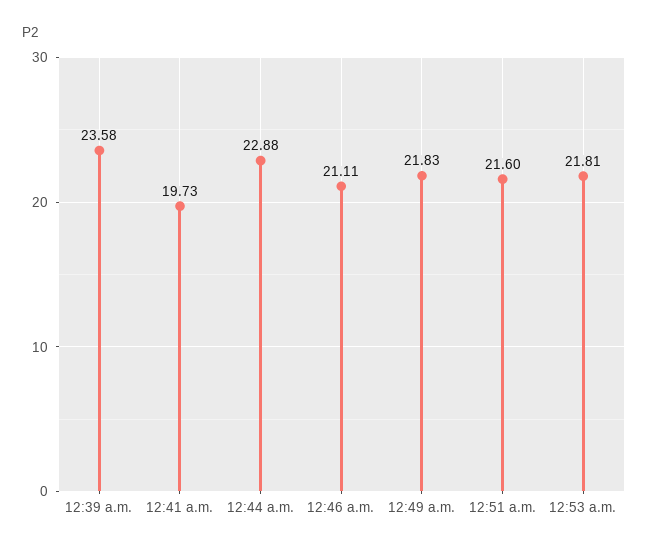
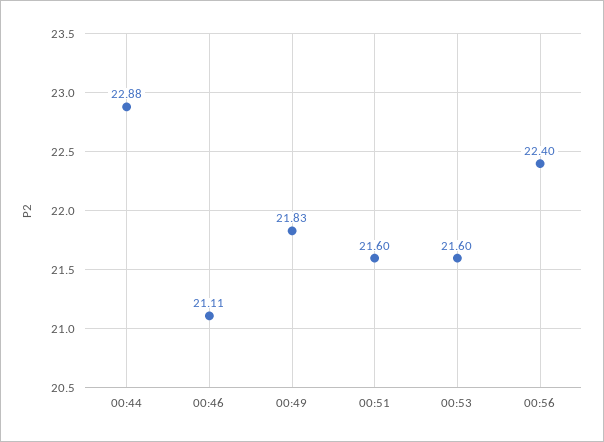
12:39 a.m.: 23.58 -> none
12:41 a.m.: 19.73 -> none
12:53 a.m.: 21.81 -> 21.6
00:56: none -> 22.4

